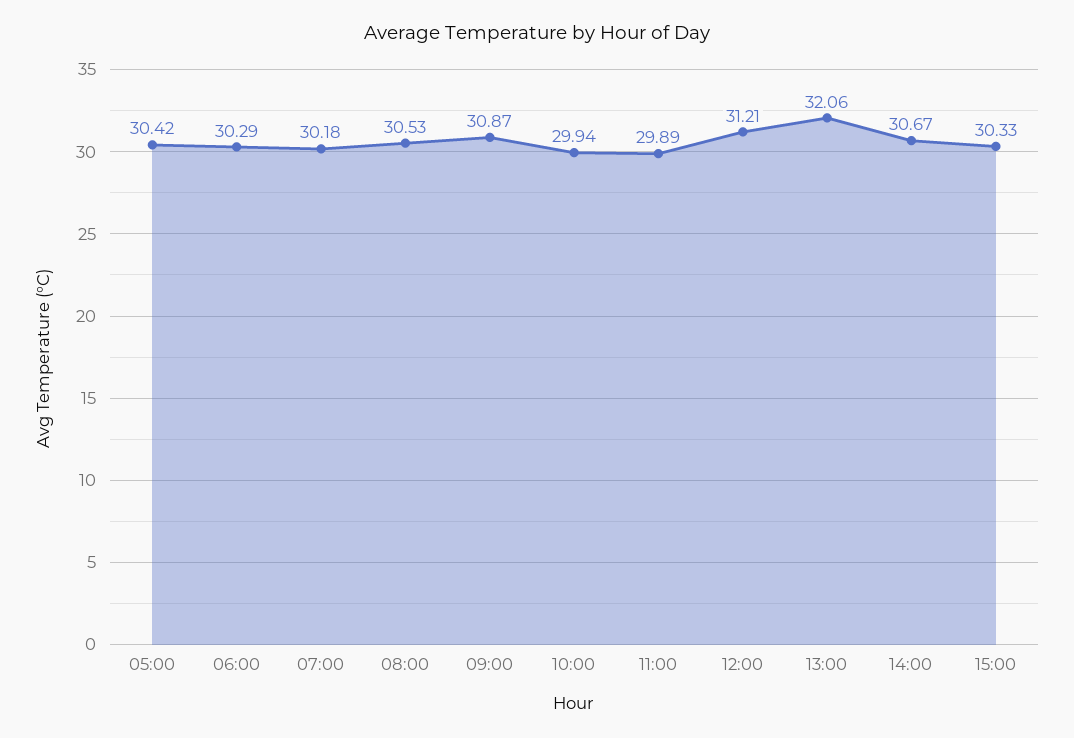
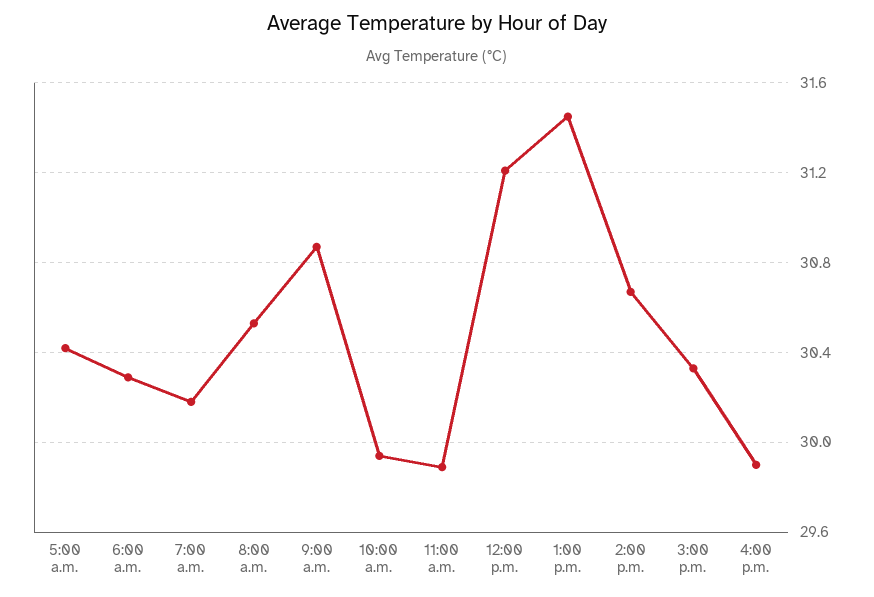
13:00: 32.06 -> 31.45
4:00 p.m.: none -> 29.9

